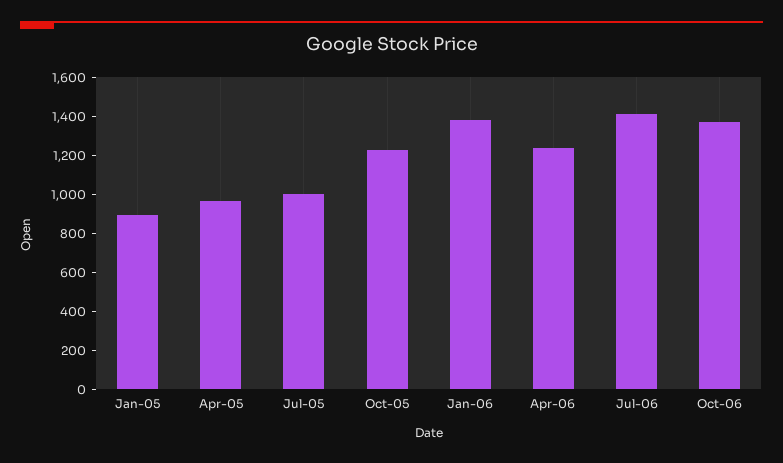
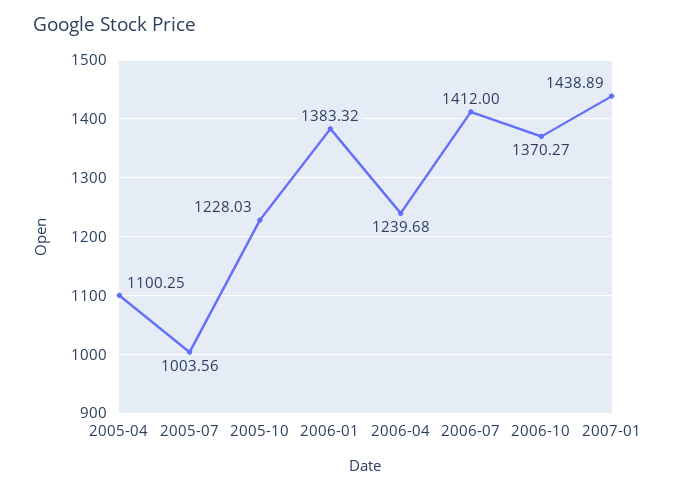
Jan-05: 900 -> none
Apr-05: 950 -> 1100.25
2007-01: none -> 1438.89

